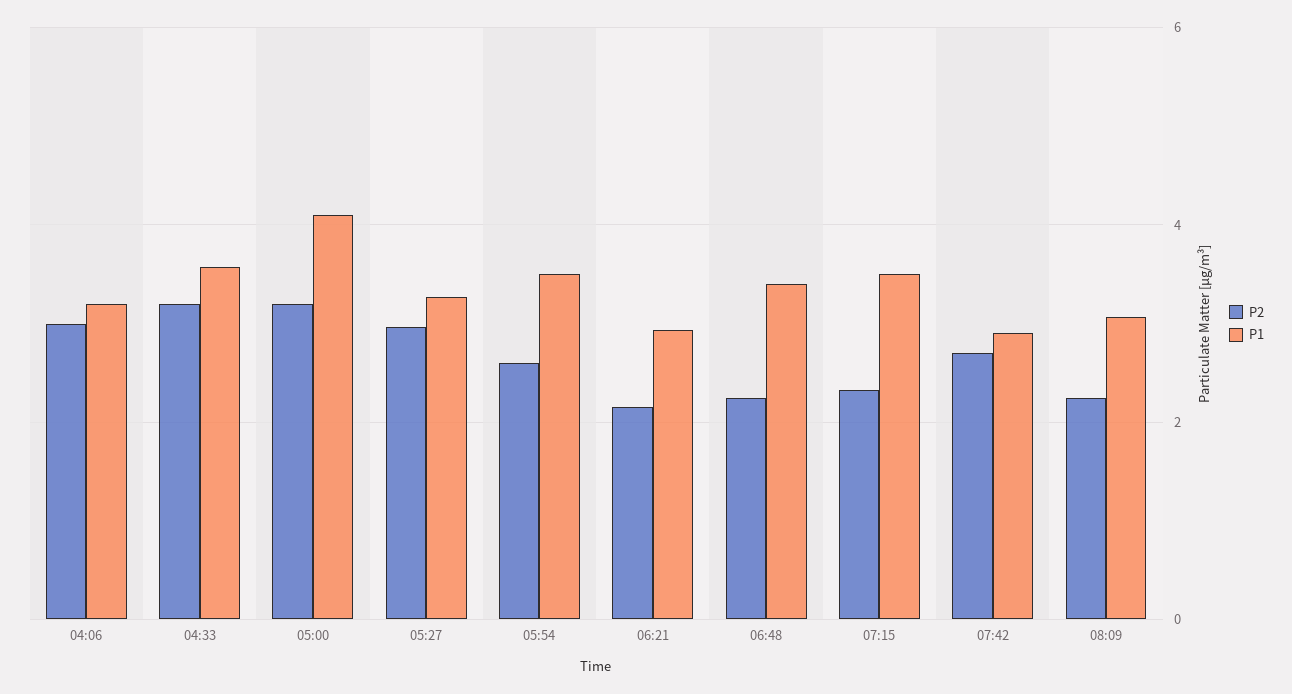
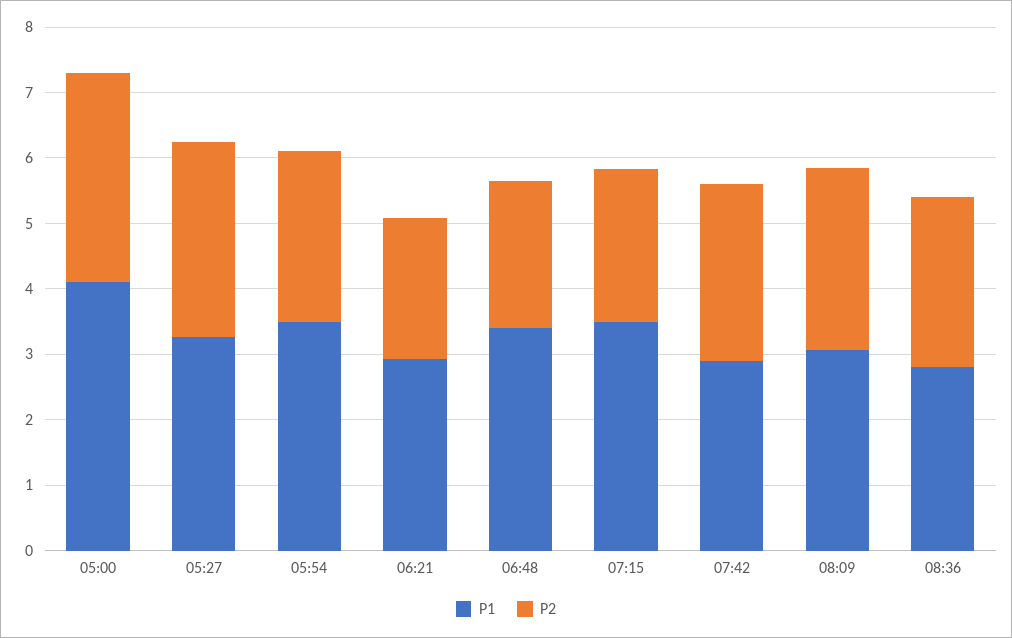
P2, 04:06: 3 -> none
P1, 04:06: 3.2 -> none
P2, 04:33: 3.2 -> none
P1, 04:33: 3.6 -> none
P2, 08:09: 2.2 -> 2.8
P1, 08:36: none -> 2.8
P2, 08:36: none -> 2.6

